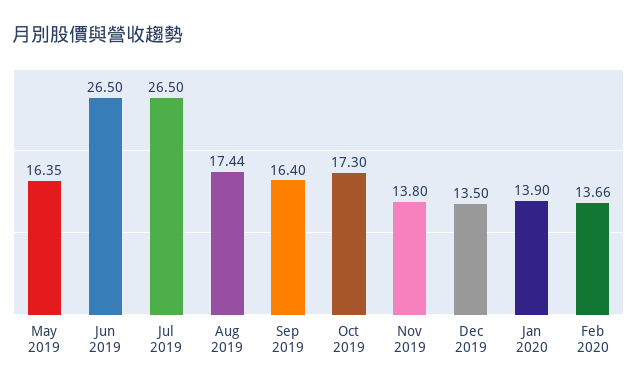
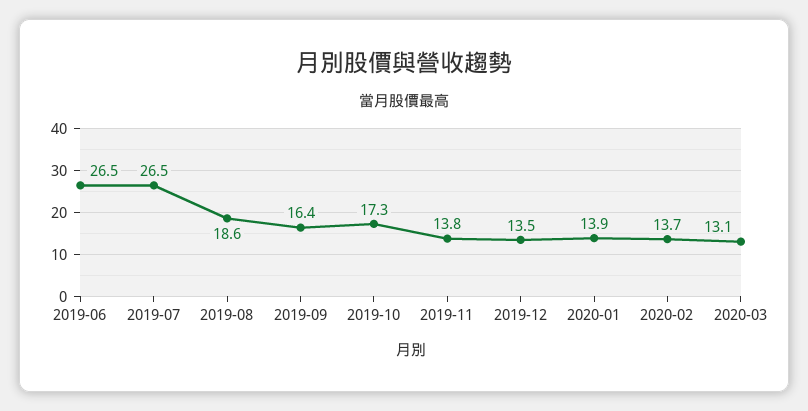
May 2019: 16.35 -> none
Aug 2019: 17.44 -> 18.6
2020-03: none -> 13.1

